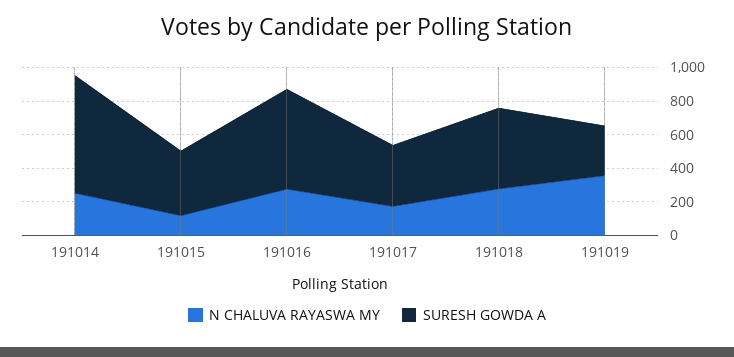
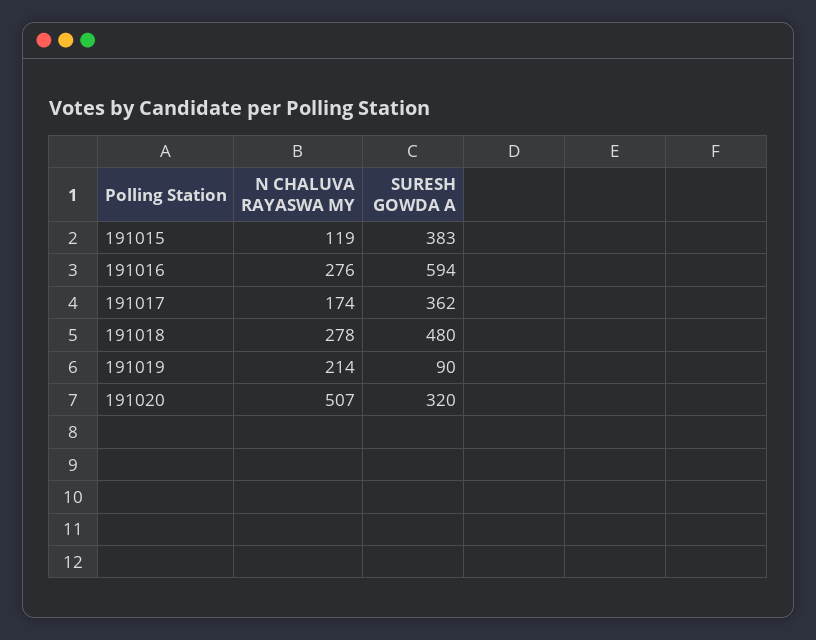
N CHALUVA RAYASWA MY, 191014: 250 -> none
SURESH GOWDA A, 191014: 700 -> none
N CHALUVA RAYASWA MY, 191019: 350 -> 214
SURESH GOWDA A, 191019: 300 -> 90
N CHALUVA RAYASWA MY, 191020: none -> 507
SURESH GOWDA A, 191020: none -> 320

